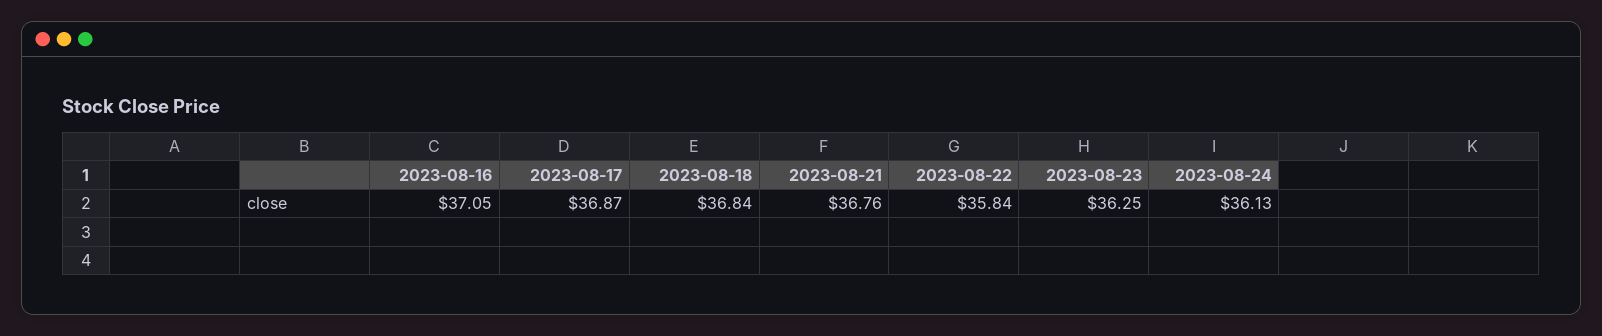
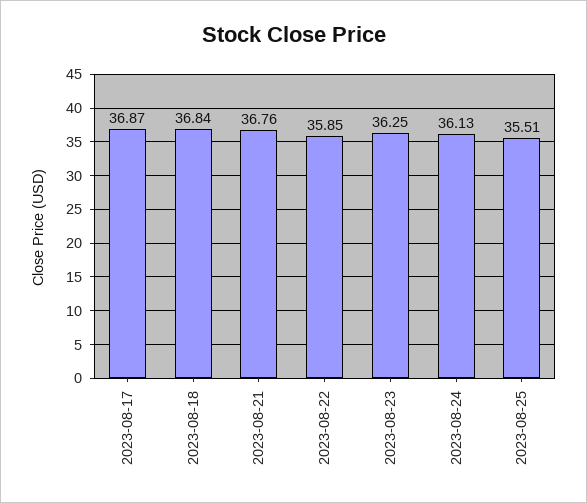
2023-08-16: 37.05 -> none
2023-08-22: 35.84 -> 35.85
2023-08-25: none -> 35.51

